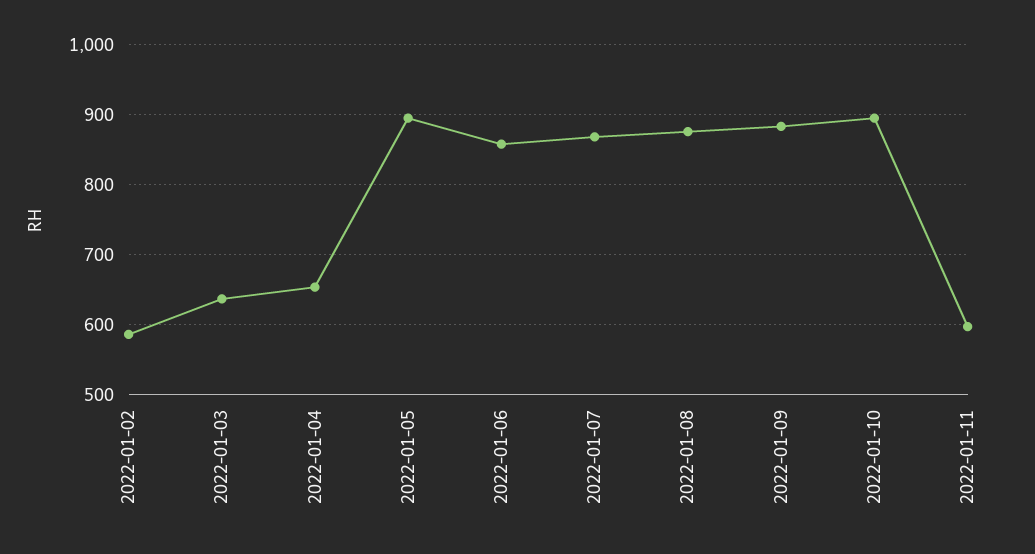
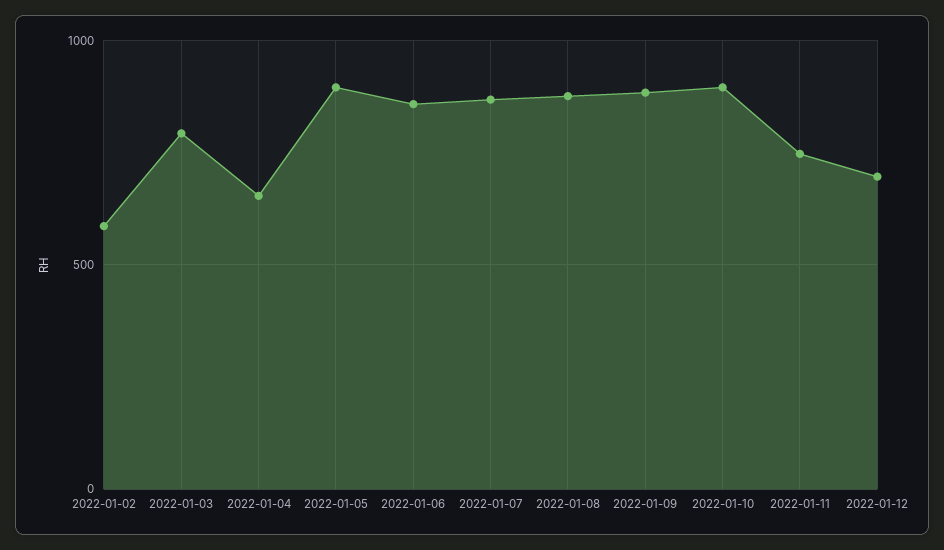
2022-01-03: 640 -> 800
2022-01-11: 600 -> 750
2022-01-12: none -> 700

